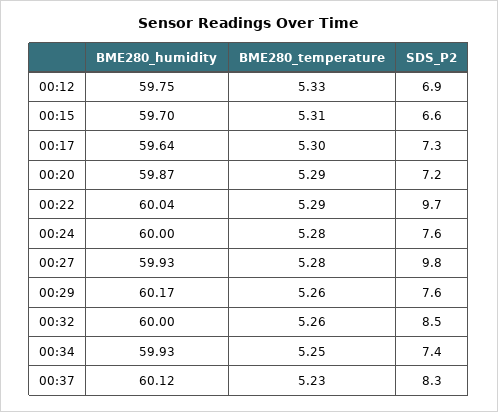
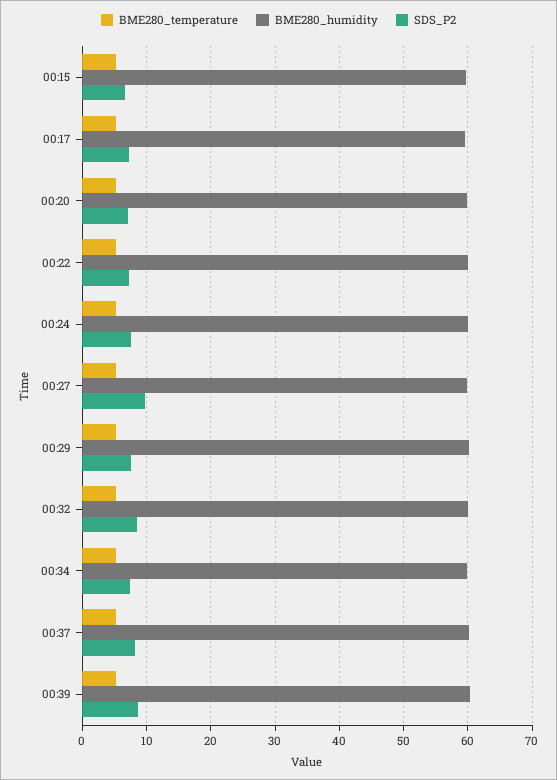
BME280_humidity, 00:12: 59.75 -> none
BME280_temperature, 00:12: 5.33 -> none
SDS_P2, 00:12: 6.9 -> none
SDS_P2, 00:22: 9.7 -> 7
BME280_temperature, 00:39: none -> 5
BME280_humidity, 00:39: none -> 60
SDS_P2, 00:39: none -> 9

